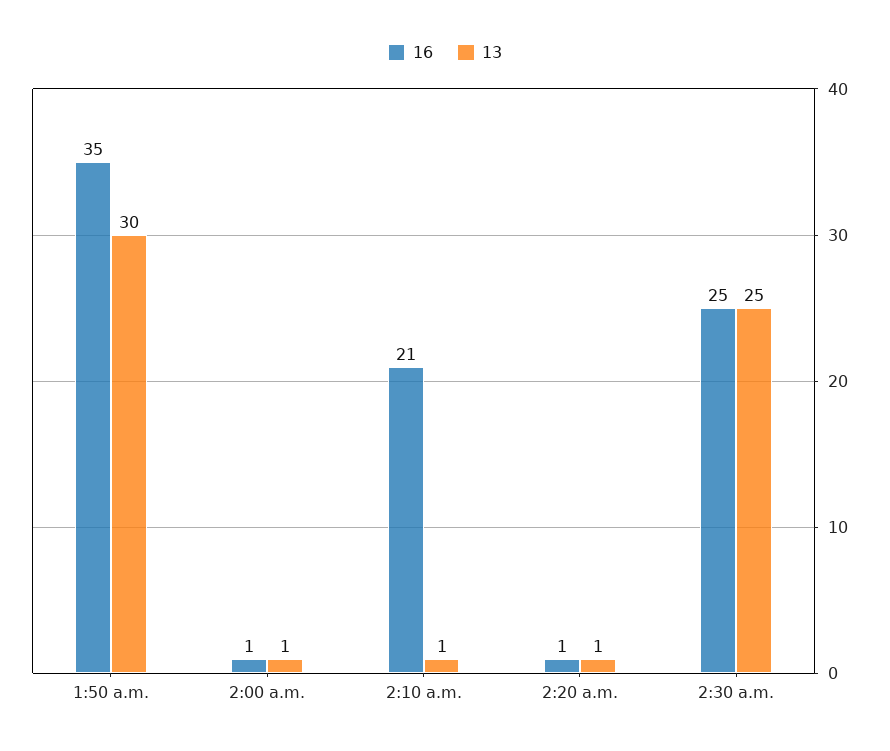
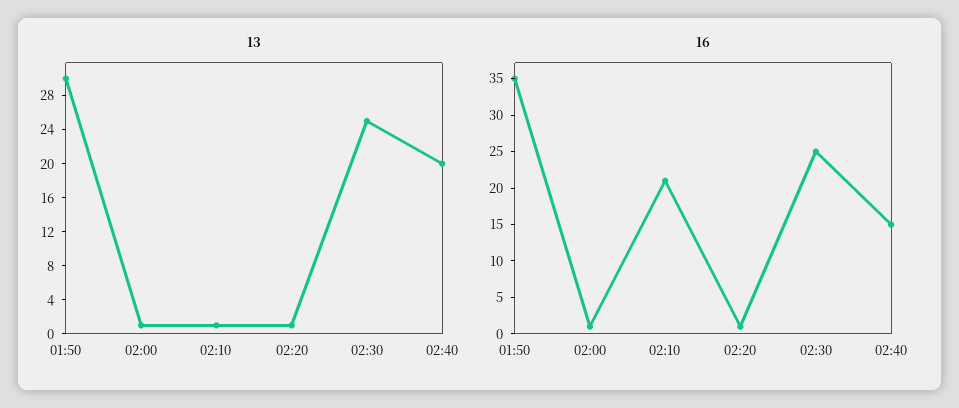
13, 02:40: none -> 20
16, 02:40: none -> 15

